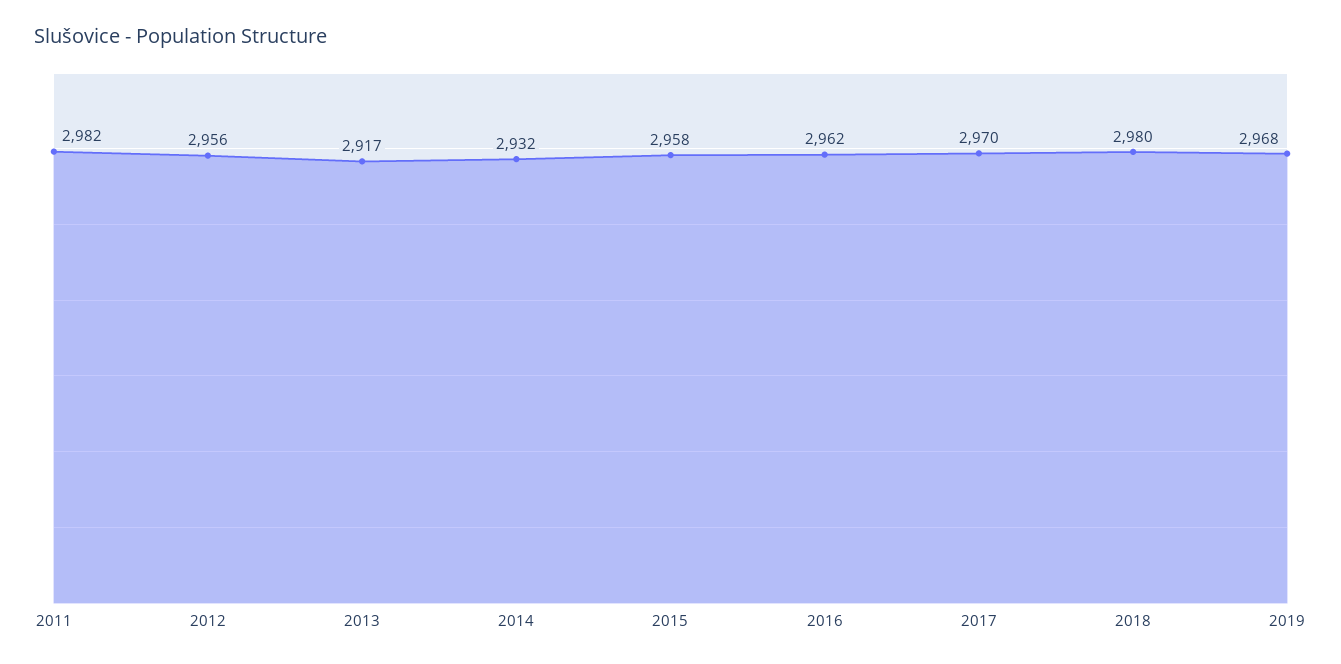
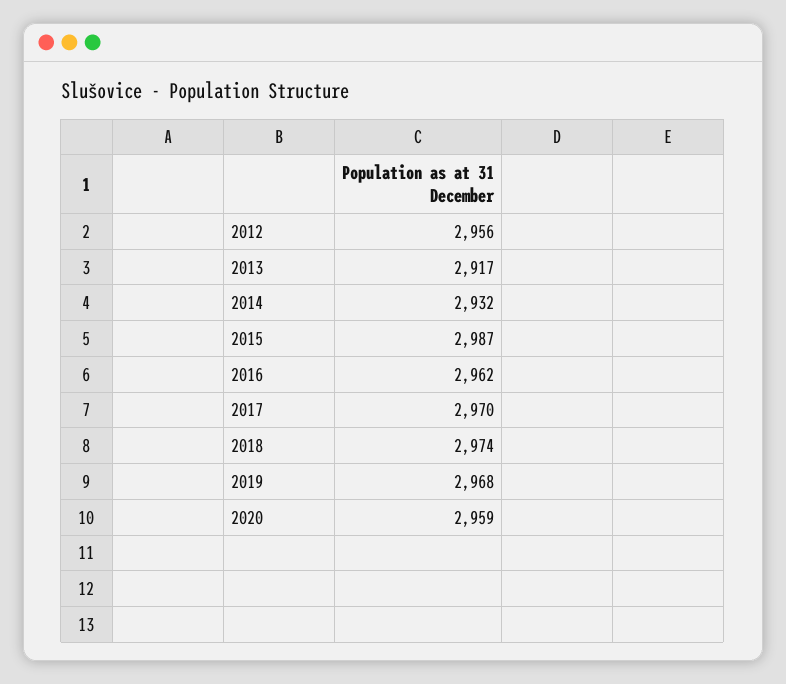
2011: 2982 -> none
2015: 2958 -> 2987
2018: 2980 -> 2974
2020: none -> 2959

